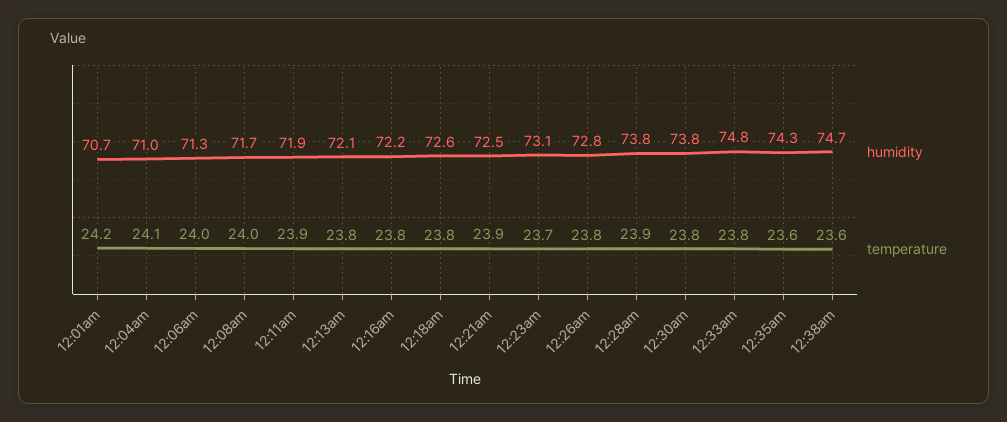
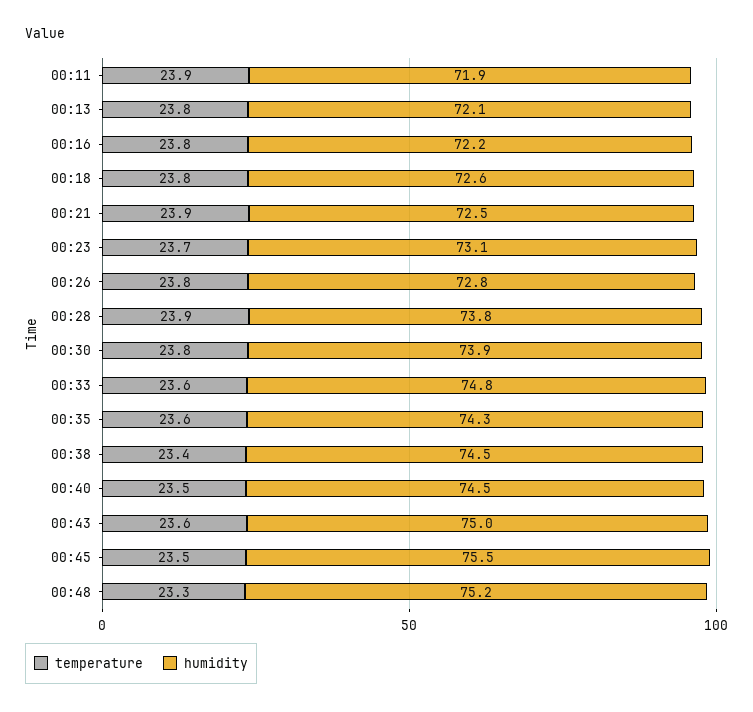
humidity, 12:01am: 70.7 -> none
temperature, 12:01am: 24.2 -> none
humidity, 12:04am: 71 -> none
temperature, 12:04am: 24.1 -> none
humidity, 12:06am: 71.3 -> none
temperature, 12:06am: 24 -> none
humidity, 12:08am: 71.7 -> none
temperature, 12:08am: 24 -> none
humidity, 12:30am: 73.8 -> 73.9
temperature, 12:33am: 23.8 -> 23.6
humidity, 12:38am: 74.7 -> 74.5
temperature, 12:38am: 23.6 -> 23.4
temperature, 00:40: none -> 23.5
humidity, 00:40: none -> 74.5
temperature, 00:43: none -> 23.6
humidity, 00:43: none -> 75
temperature, 00:45: none -> 23.5
humidity, 00:45: none -> 75.5
temperature, 00:48: none -> 23.3
humidity, 00:48: none -> 75.2

